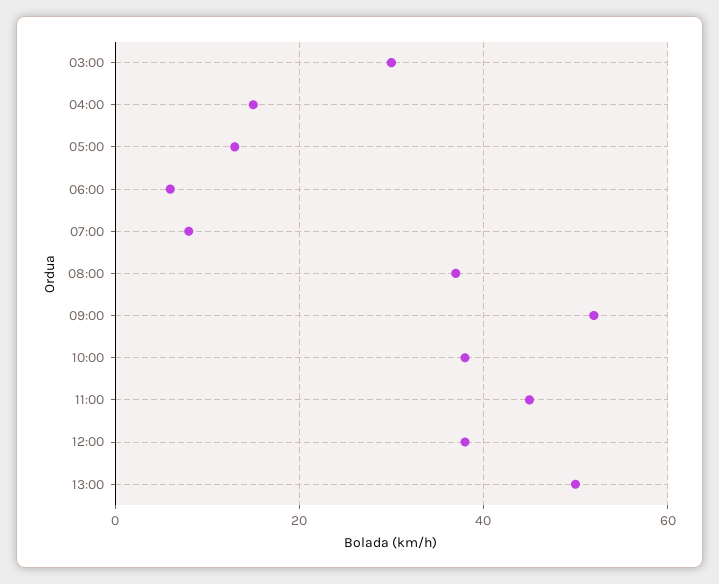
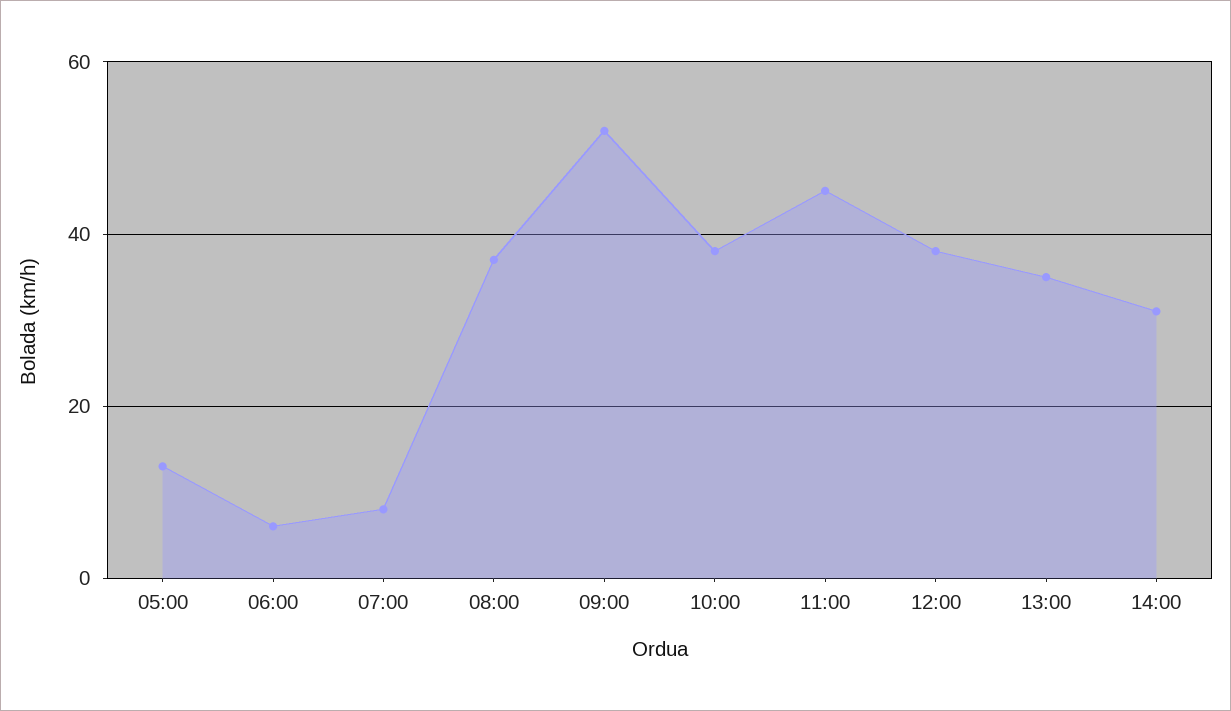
03:00: 30 -> none
04:00: 15 -> none
13:00: 50 -> 35
14:00: none -> 30

